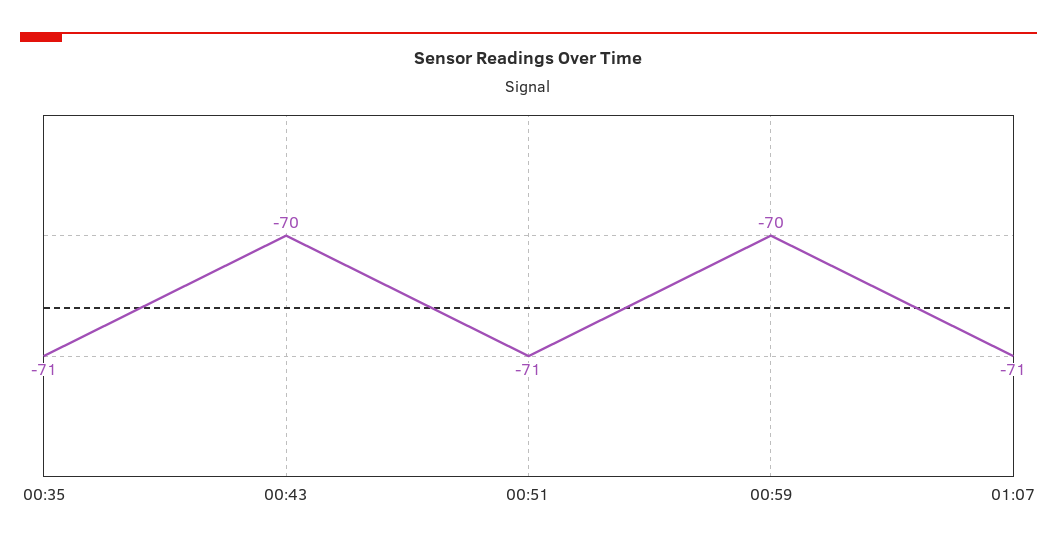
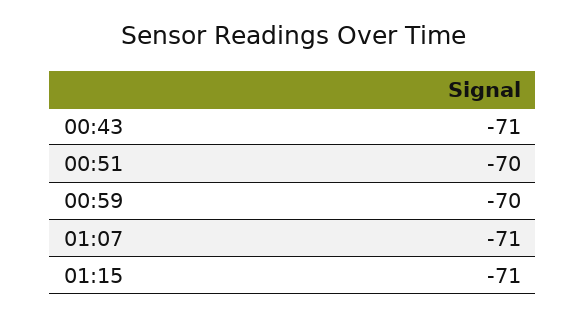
00:35: -71 -> none
00:43: -70 -> -71
00:51: -71 -> -70
01:15: none -> -71

